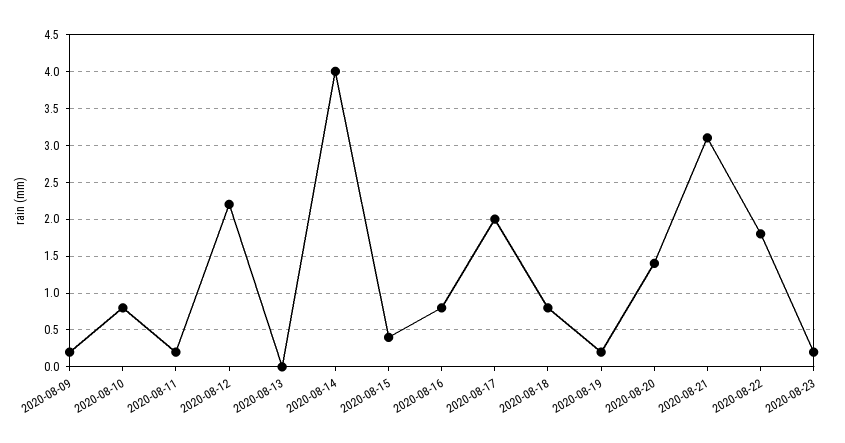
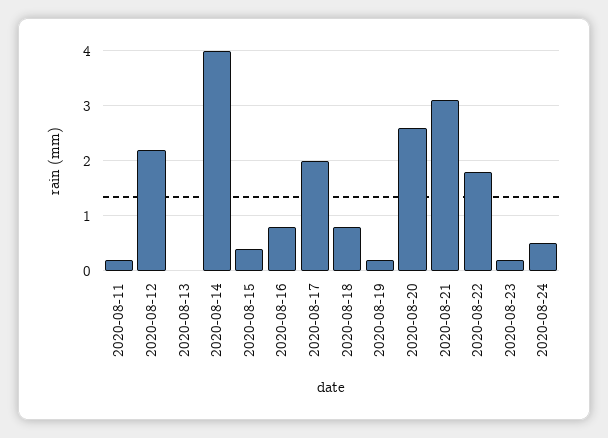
2020-08-09: 0.2 -> none
2020-08-10: 0.8 -> none
2020-08-20: 1.4 -> 2.5
2020-08-24: none -> 0.5

